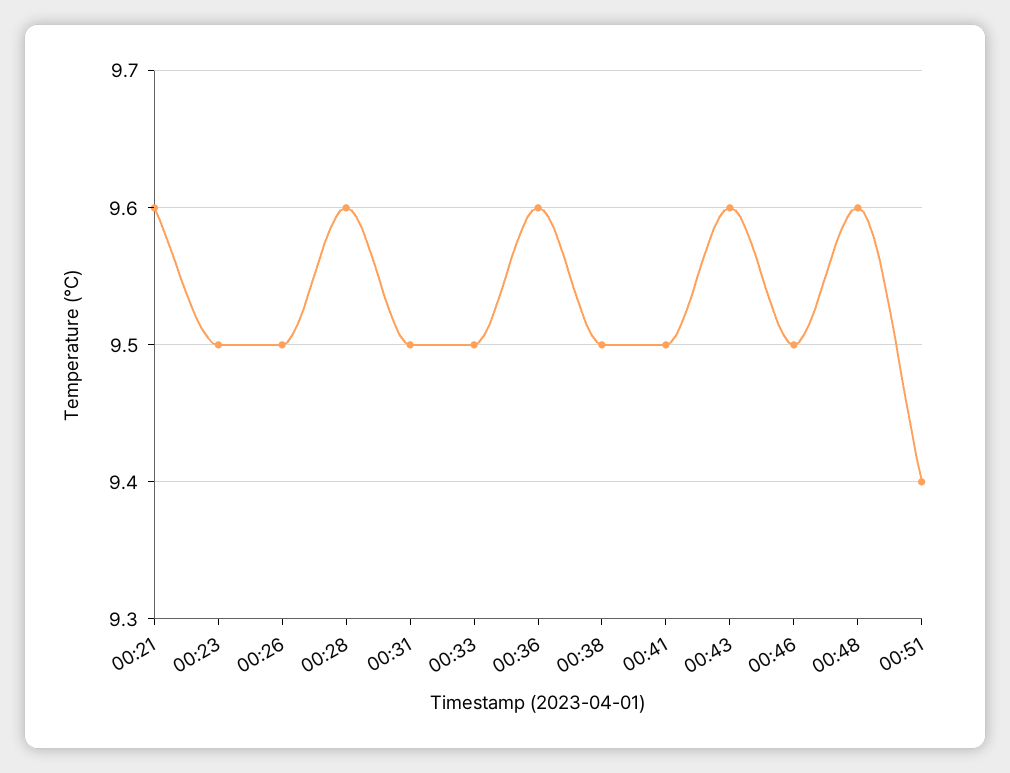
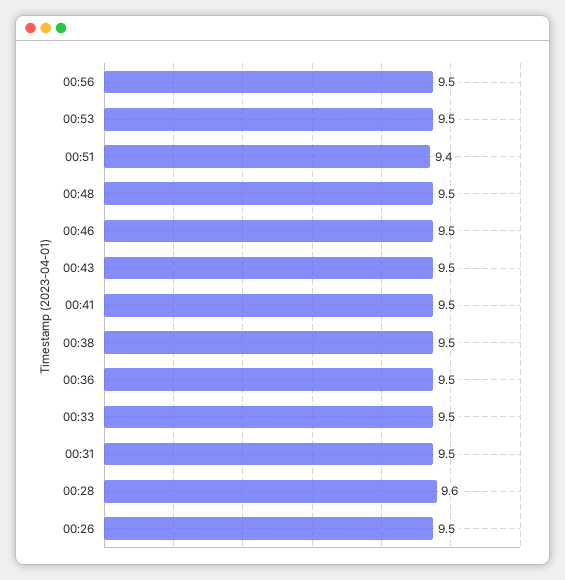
00:21: 9.6 -> none
00:23: 9.5 -> none
00:36: 9.6 -> 9.5
00:43: 9.6 -> 9.5
00:48: 9.6 -> 9.5
00:56: none -> 9.5
00:53: none -> 9.5

